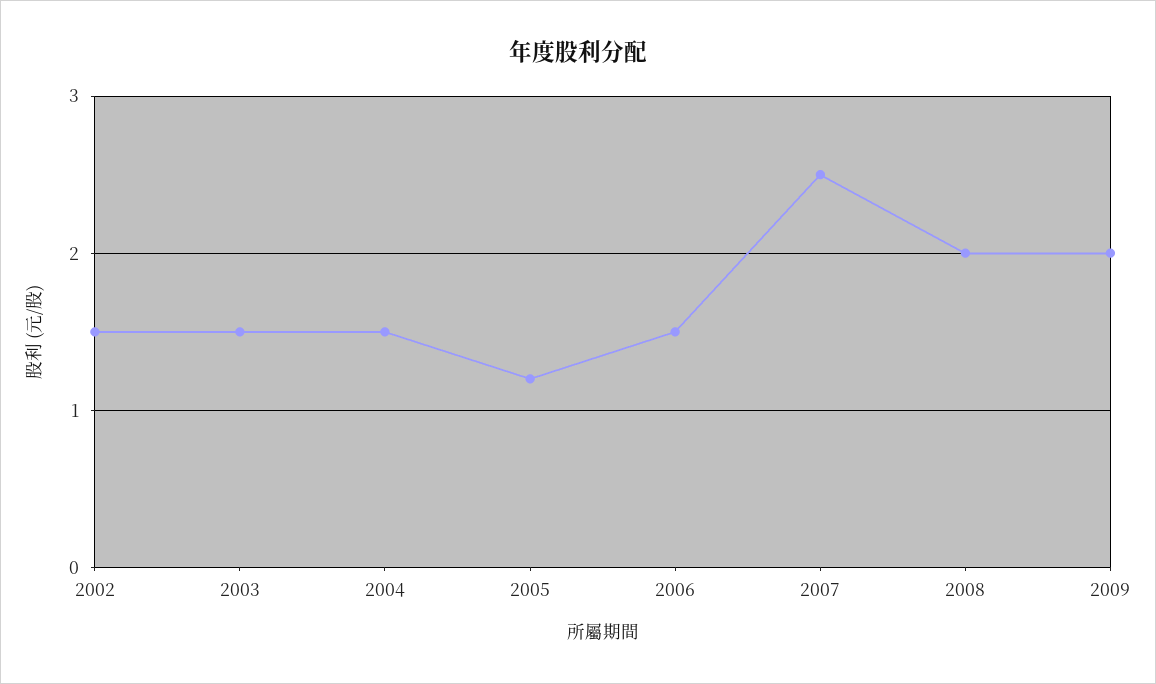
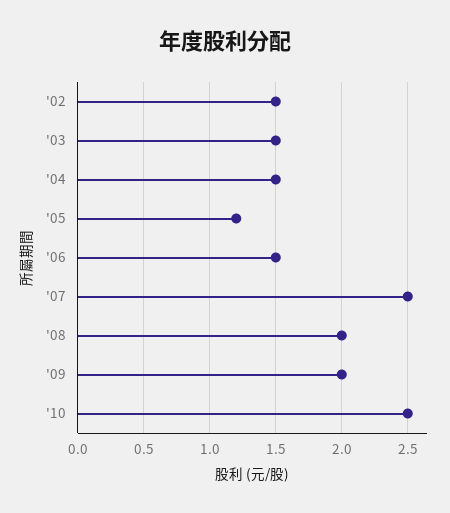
'10: none -> 2.5

